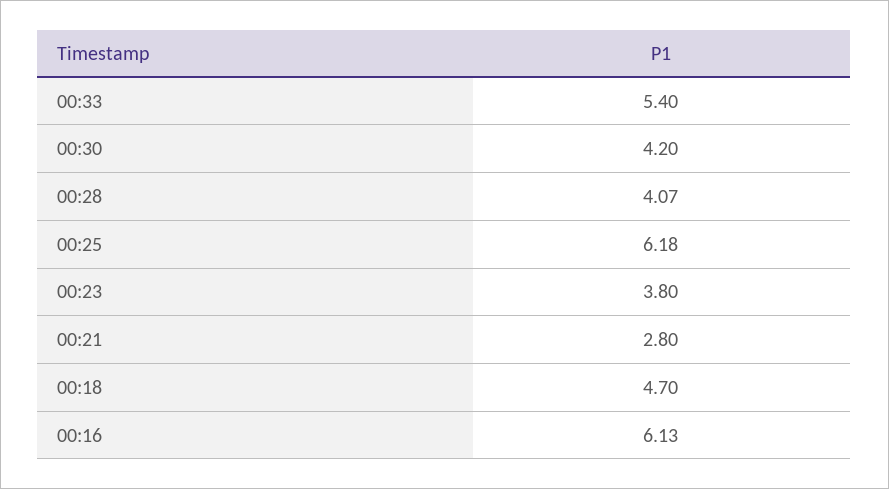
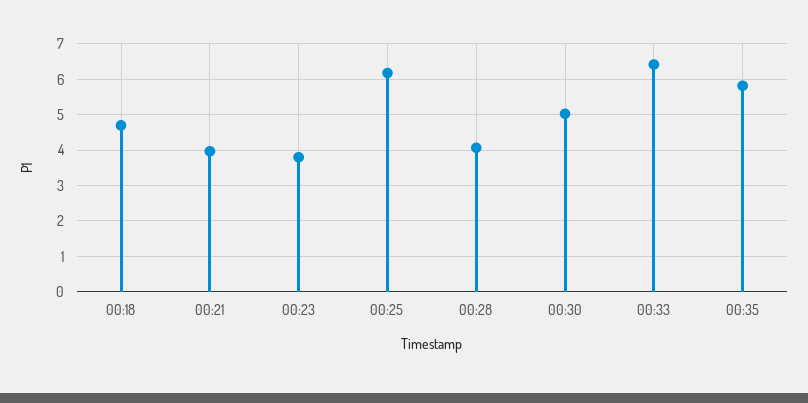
00:33: 5.4 -> 6.4
00:30: 4.2 -> 5
00:21: 2.8 -> 4
00:16: 6.13 -> none
00:35: none -> 5.8

